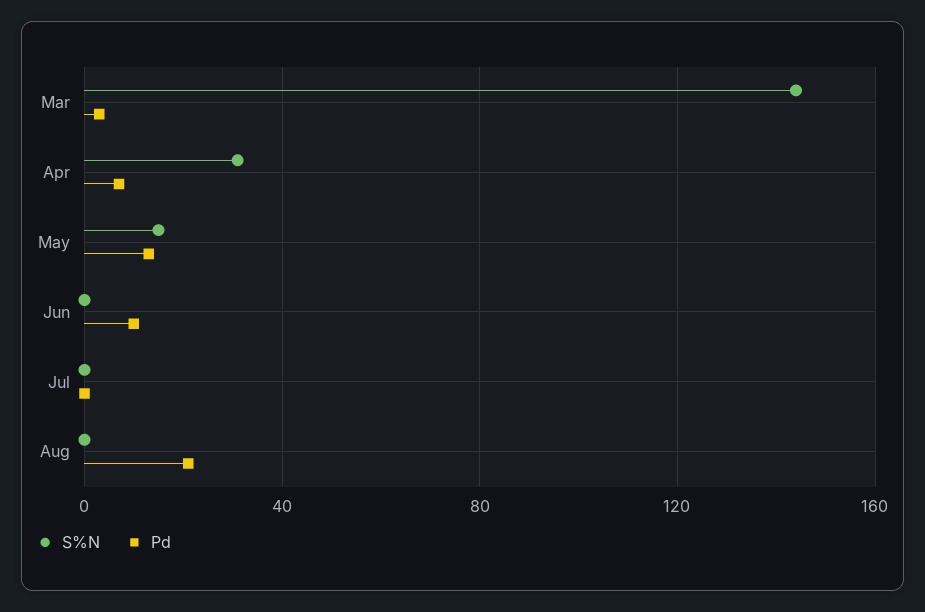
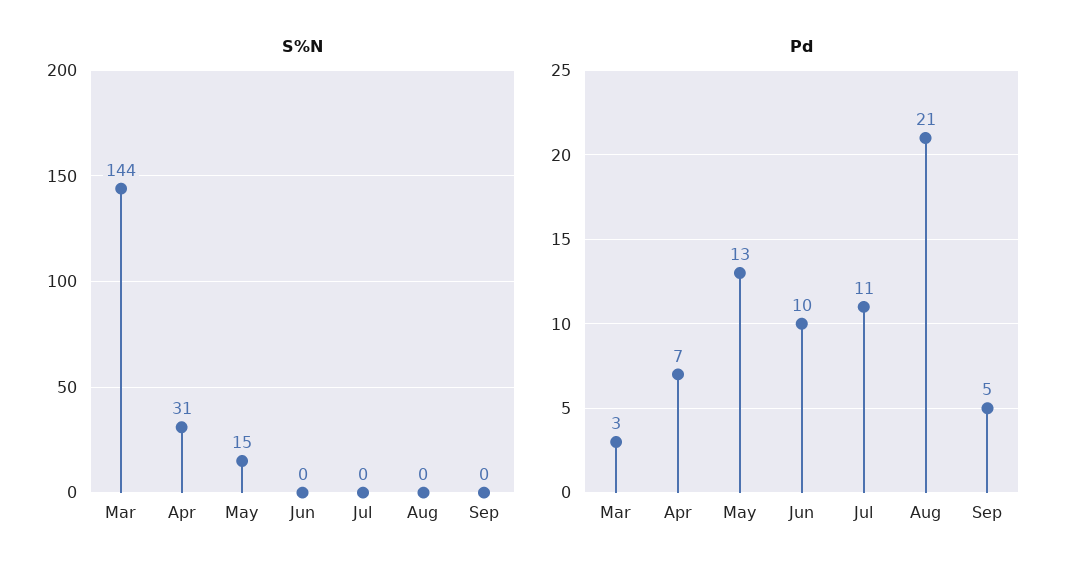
Pd, Jul: 0 -> 11
S%N, Sep: none -> 0
Pd, Sep: none -> 5

